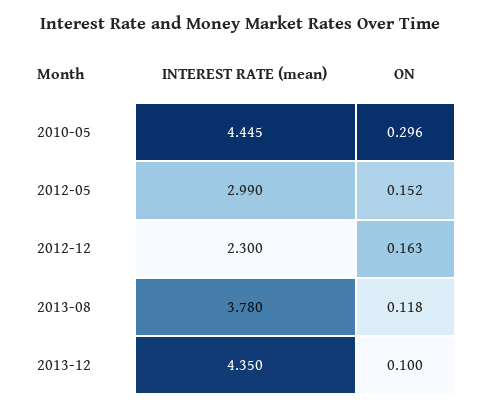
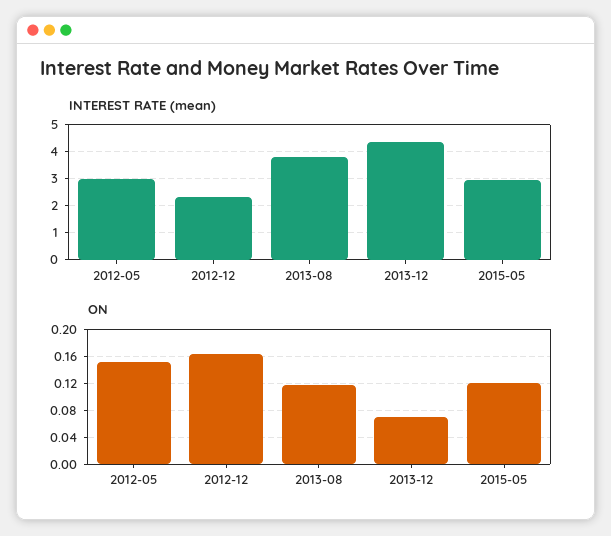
INTEREST RATE (mean), 2010-05: 4.445 -> none
ON, 2010-05: 0.296 -> none
ON, 2013-12: 0.1 -> 0.07
INTEREST RATE (mean), 2015-05: none -> 3
ON, 2015-05: none -> 0.12

